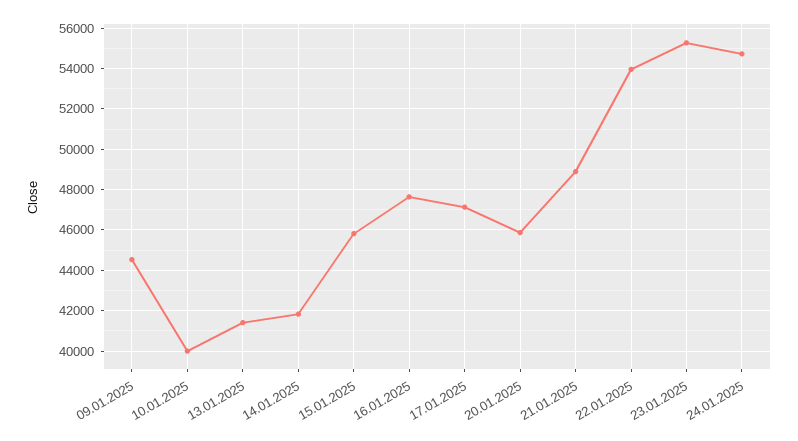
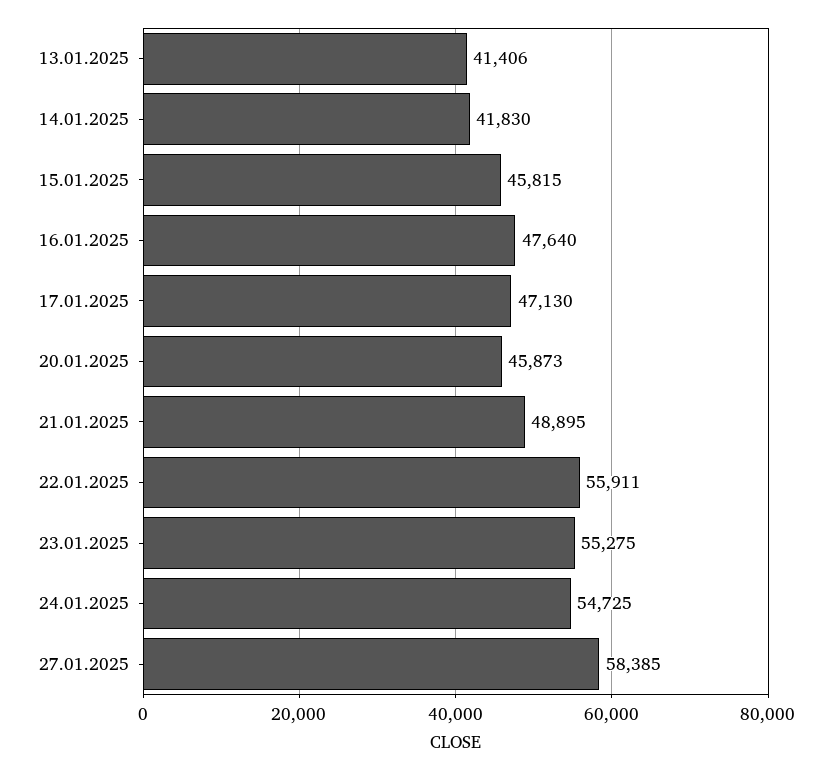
09.01.2025: 44500 -> none
10.01.2025: 40000 -> none
22.01.2025: 54000 -> 55911
27.01.2025: none -> 58385

